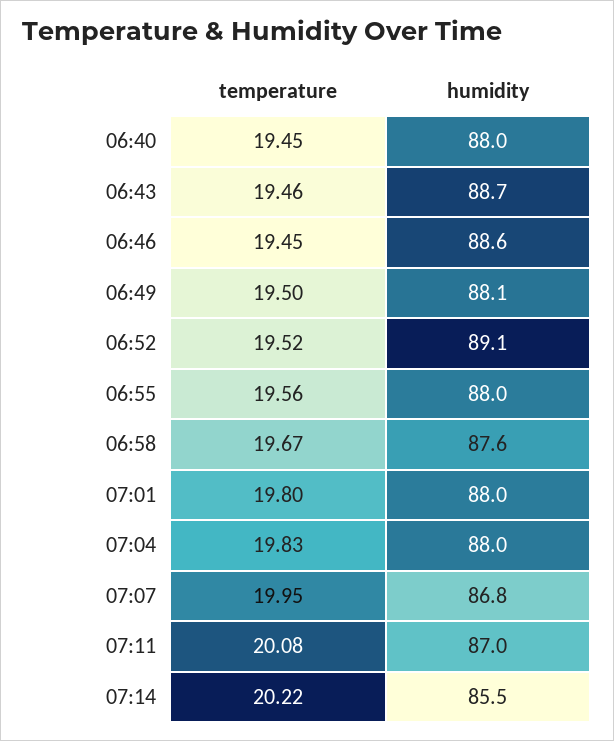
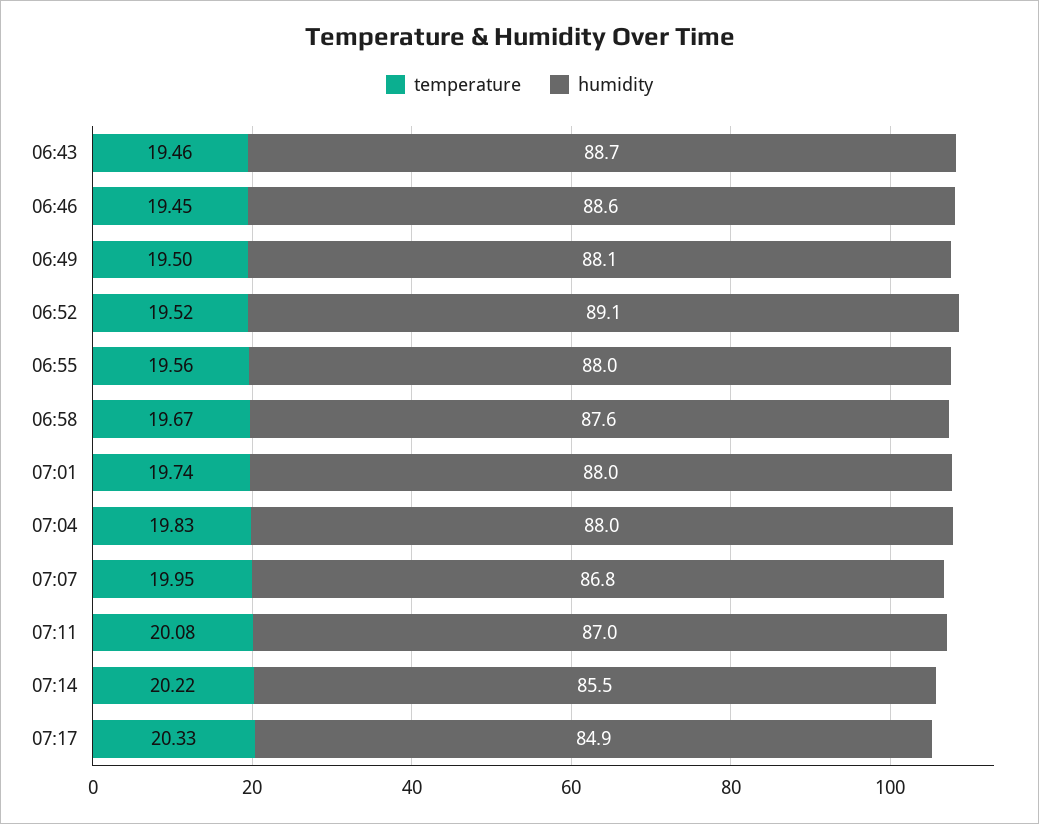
temperature, 06:40: 19.45 -> none
humidity, 06:40: 88 -> none
temperature, 07:01: 19.8 -> 19.74
temperature, 07:17: none -> 20.33
humidity, 07:17: none -> 84.9

